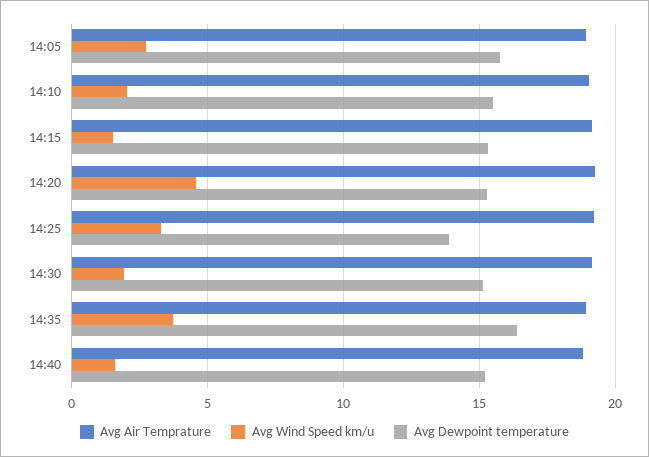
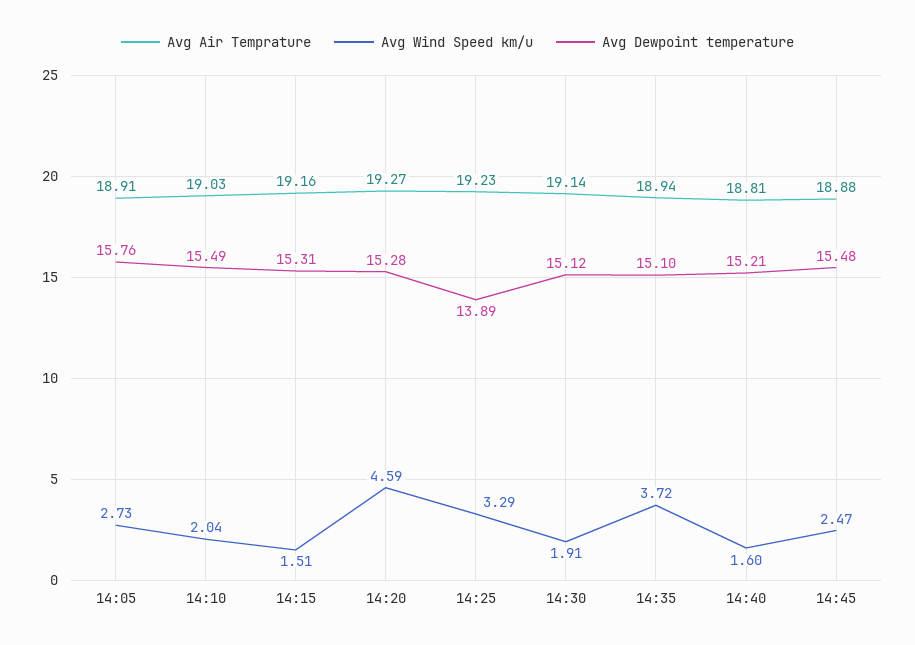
Avg Dewpoint temperature, 14:35: 16.5 -> 15.1
Avg Air Temprature, 14:45: none -> 18.88
Avg Wind Speed km/u, 14:45: none -> 2.47
Avg Dewpoint temperature, 14:45: none -> 15.48

